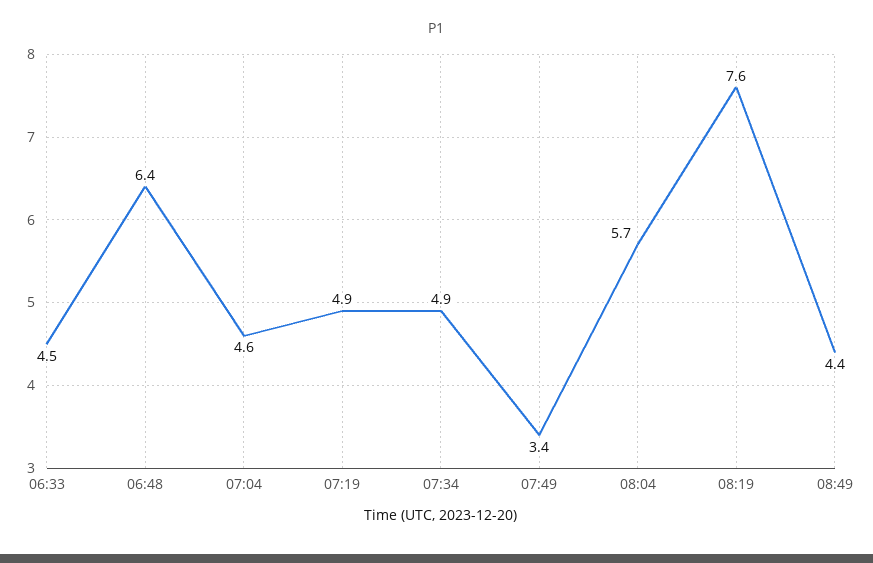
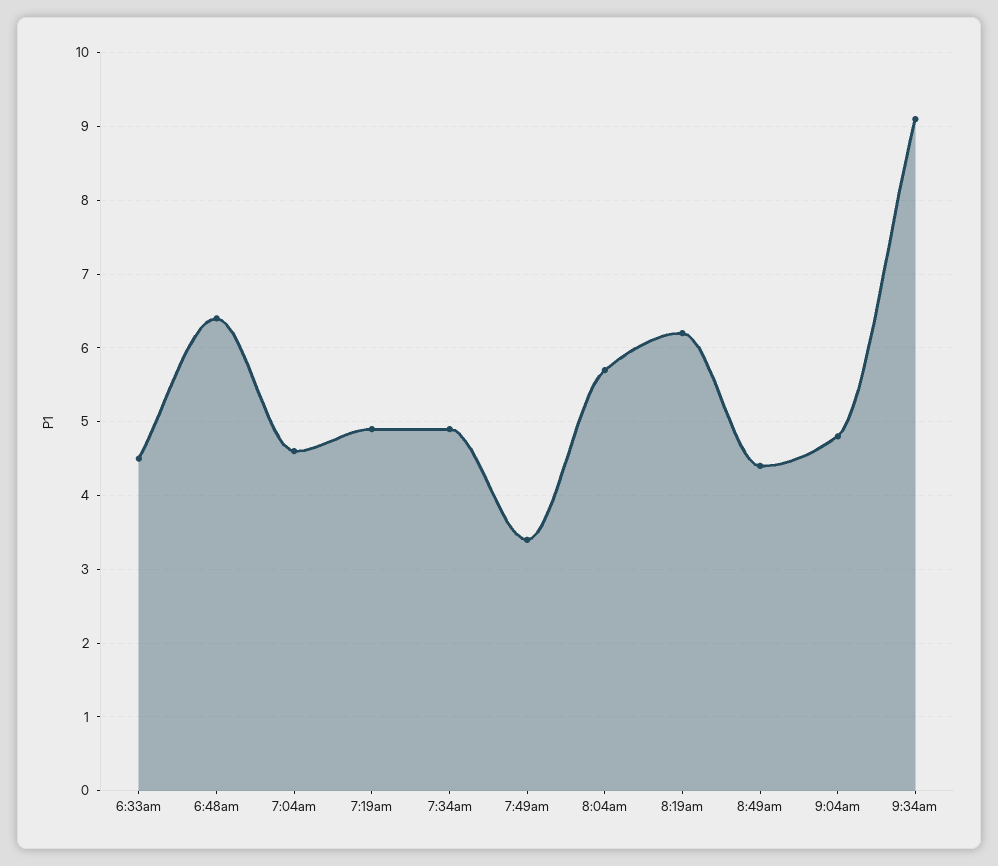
08:19: 7.6 -> 6.2
9:04am: none -> 4.8
9:34am: none -> 9.1

